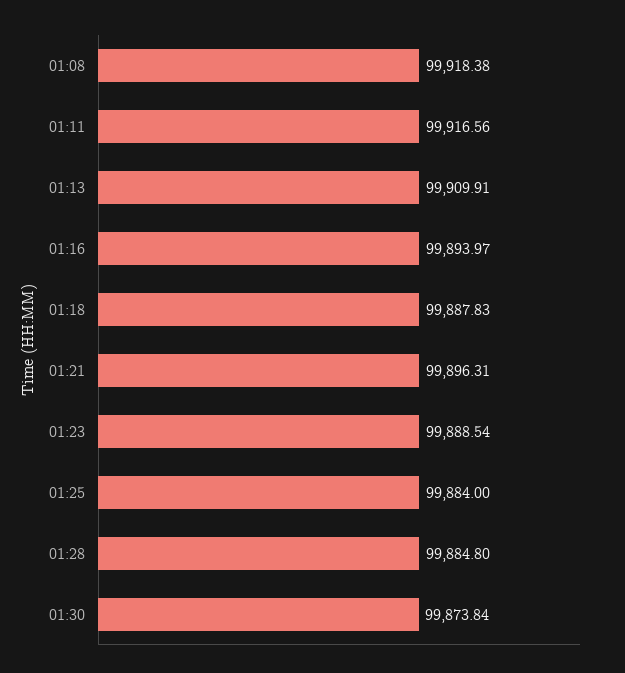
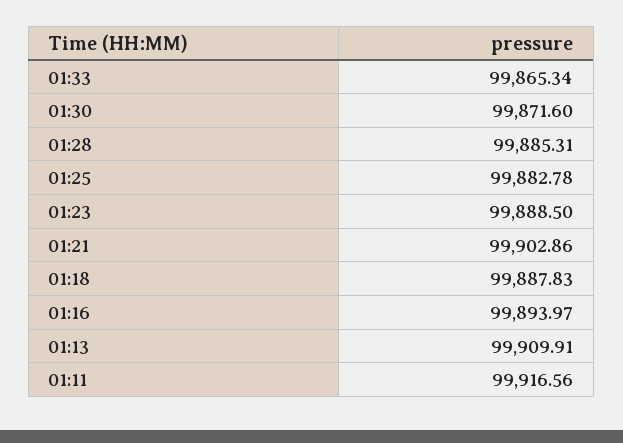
01:08: 99918.38 -> none
01:21: 99896.31 -> 99902.86
01:23: 99888.54 -> 99888.5
01:25: 99884 -> 99882.78
01:28: 99884.8 -> 99885.31
01:30: 99873.84 -> 99871.6
01:33: none -> 99865.34

